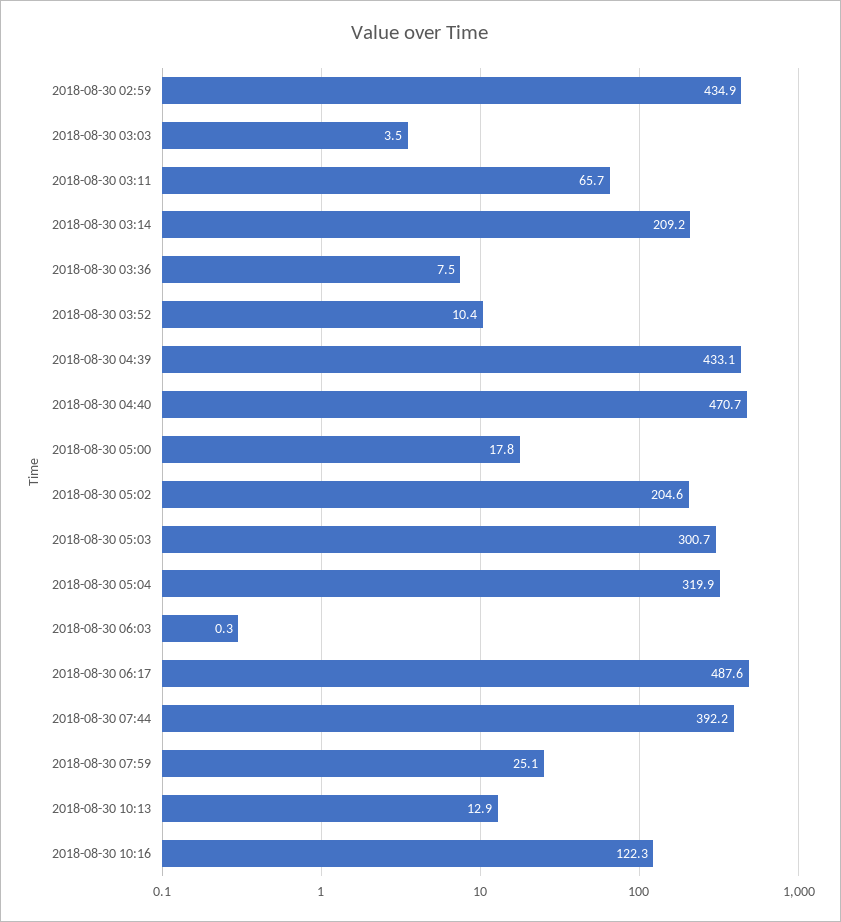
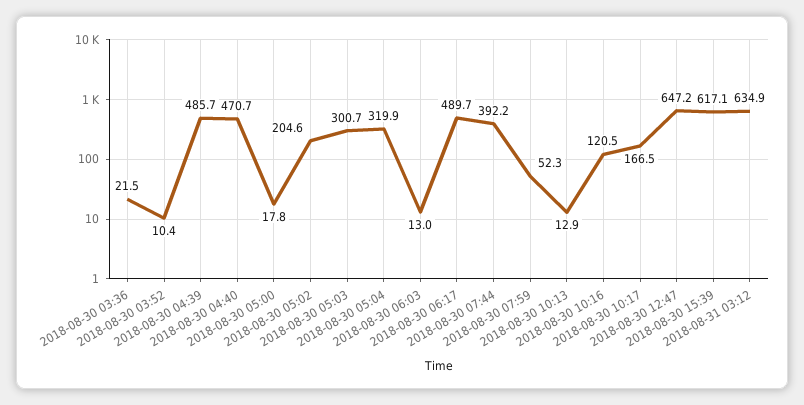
2018-08-30 02:59: 434.9 -> none
2018-08-30 03:03: 3.5 -> none
2018-08-30 03:11: 65.7 -> none
2018-08-30 03:14: 209.2 -> none
2018-08-30 03:36: 7.5 -> 21.5
2018-08-30 04:39: 433.1 -> 485.7
2018-08-30 06:03: 0.3 -> 13
2018-08-30 06:17: 487.6 -> 489.7
2018-08-30 07:59: 25.1 -> 52.3
2018-08-30 10:16: 122.3 -> 120.5
2018-08-30 10:17: none -> 166.5
2018-08-30 12:47: none -> 647.2
2018-08-30 15:39: none -> 617.1
2018-08-31 03:12: none -> 634.9

